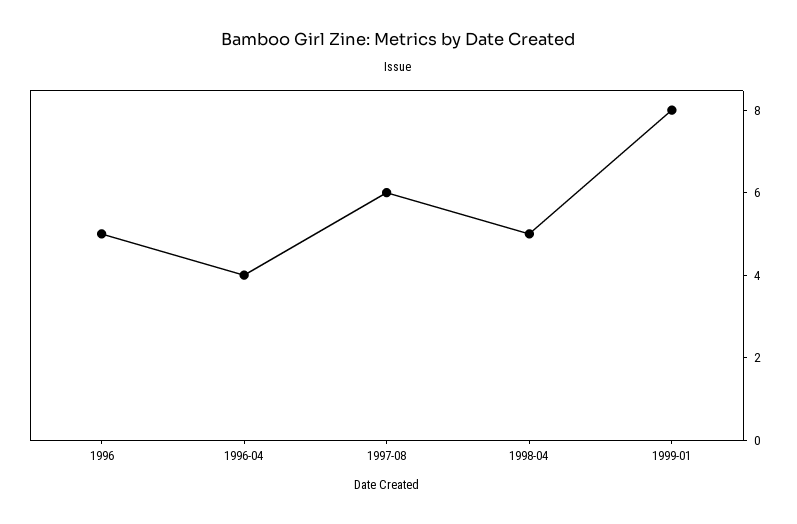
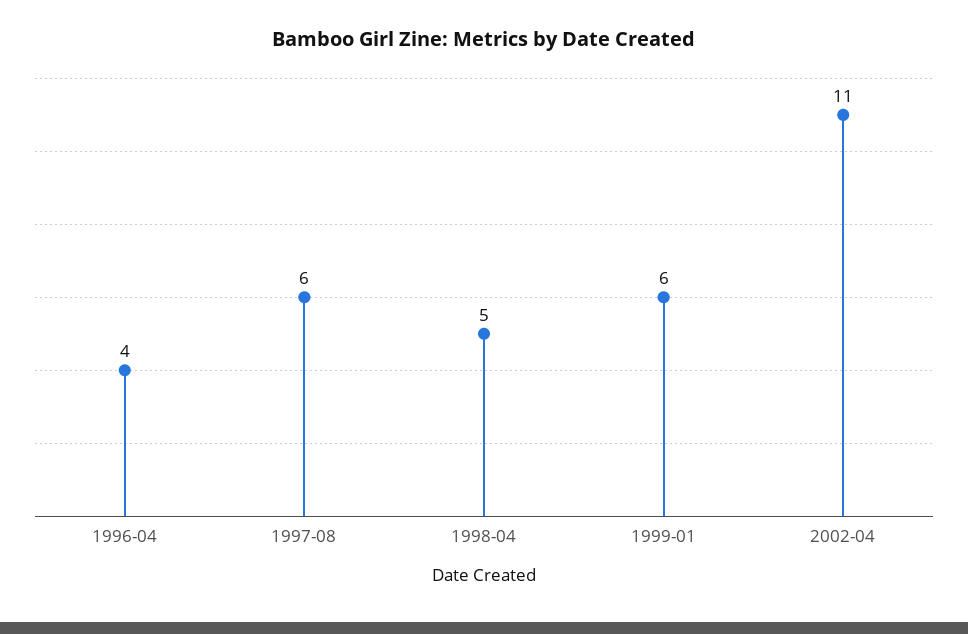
1996: 5 -> none
1999-01: 8 -> 6
2002-04: none -> 11

